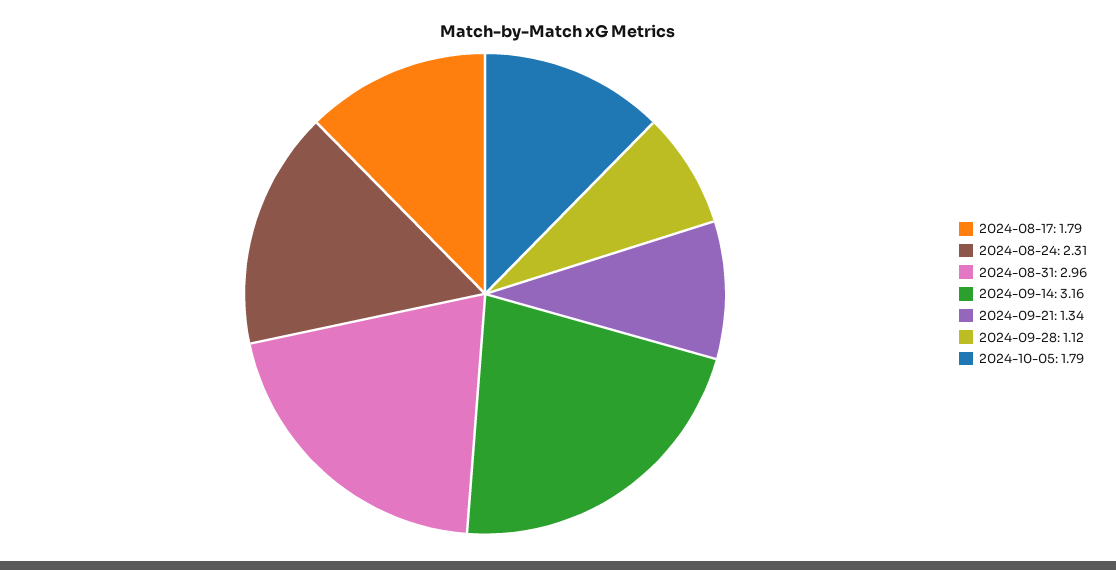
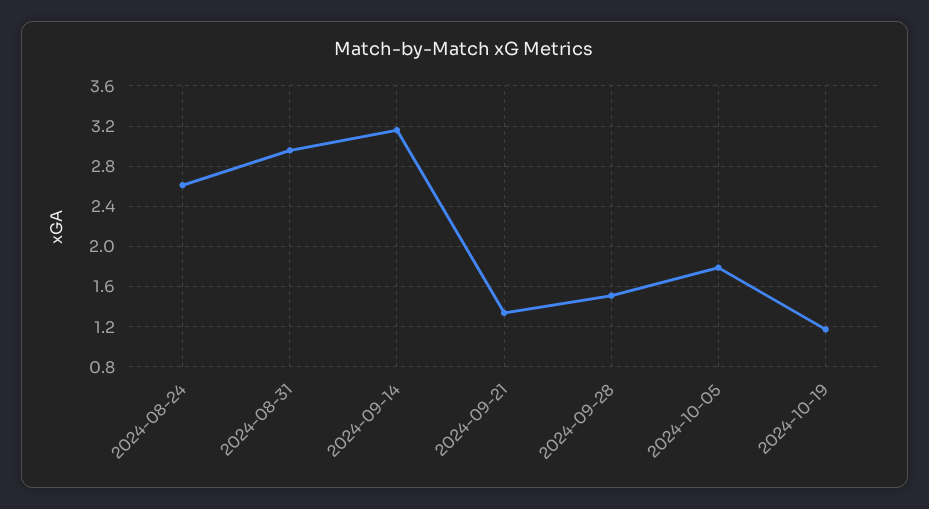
2024-08-17: 1.79 -> none
2024-08-24: 2.31 -> 2.6
2024-09-28: 1.12 -> 1.5
2024-10-19: none -> 1.2

